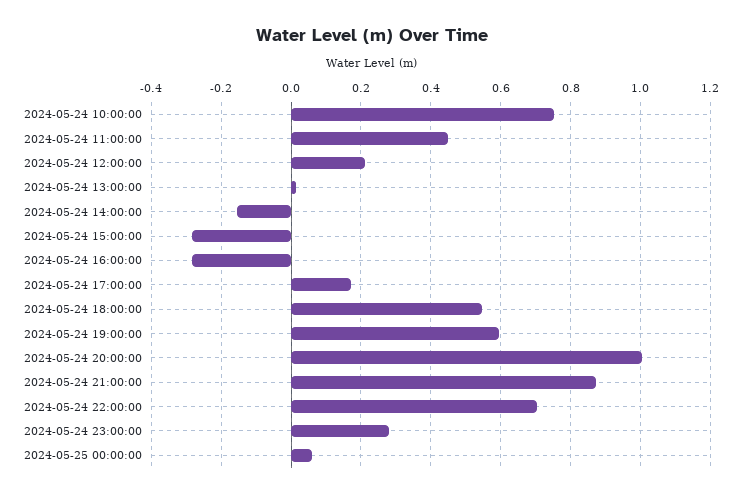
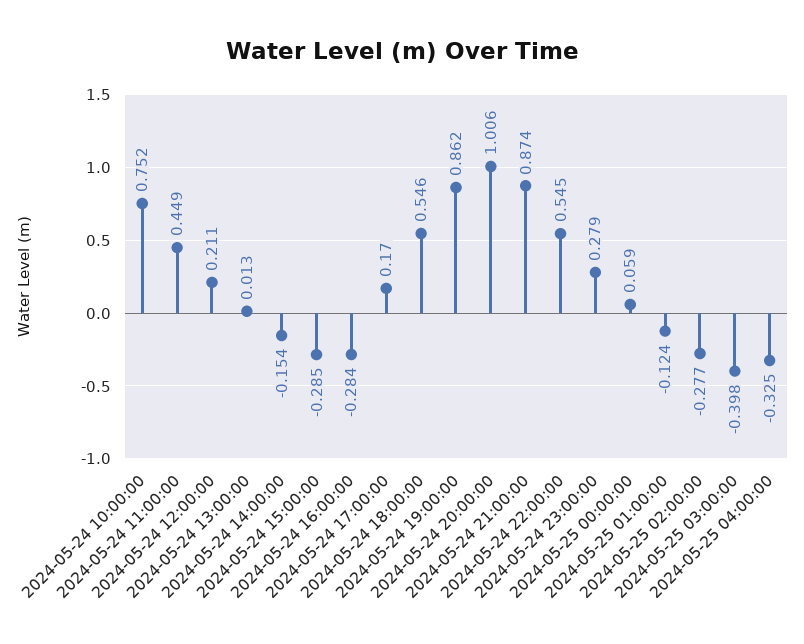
2024-05-24 19:00:00: 0.6 -> 0.862
2024-05-24 22:00:00: 0.7 -> 0.545
2024-05-25 01:00:00: none -> -0.124
2024-05-25 02:00:00: none -> -0.277
2024-05-25 03:00:00: none -> -0.398
2024-05-25 04:00:00: none -> -0.325

